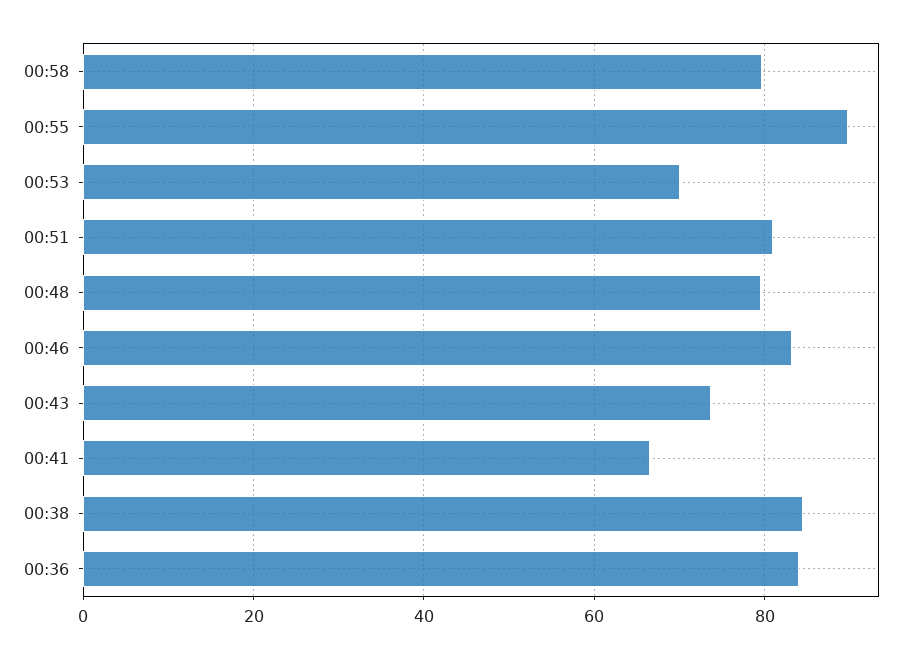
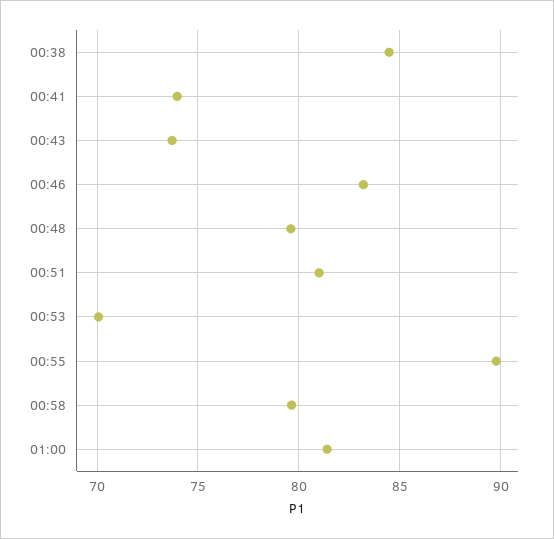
00:41: 66 -> 74
00:36: 84 -> none
01:00: none -> 81.5

